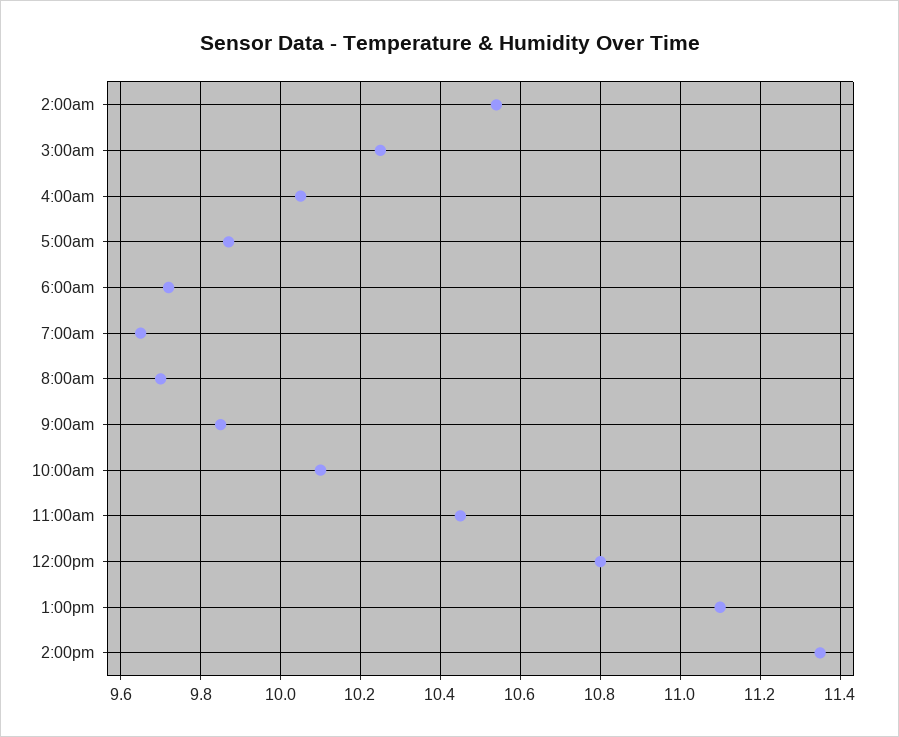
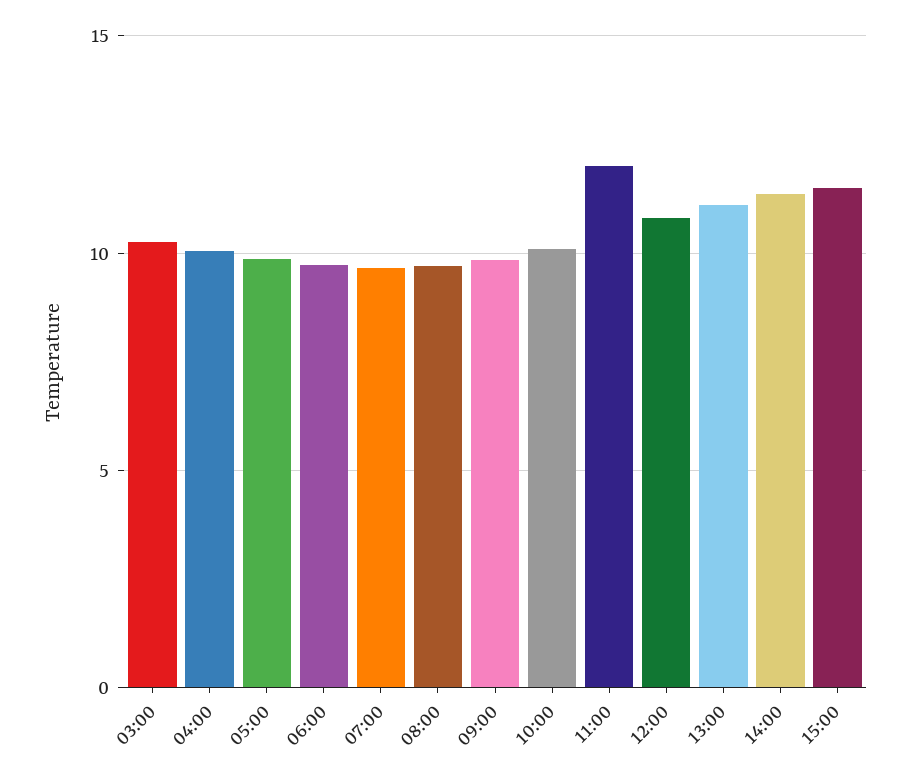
2:00am: 10.55 -> none
11:00am: 10.45 -> 12
15:00: none -> 11.5

